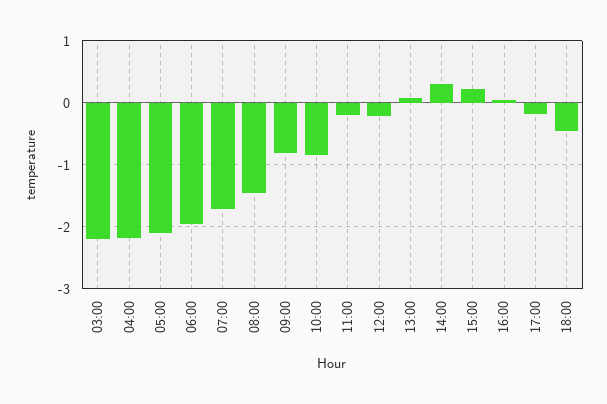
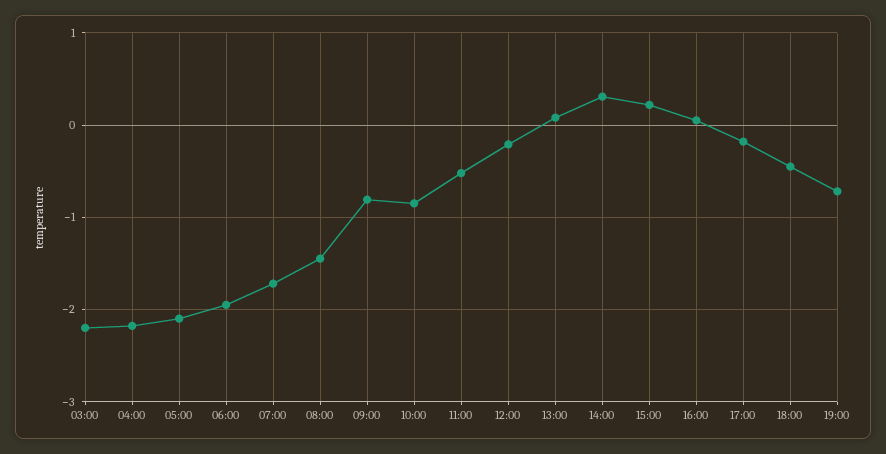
11:00: -0.2 -> -0.5
19:00: none -> -0.7

